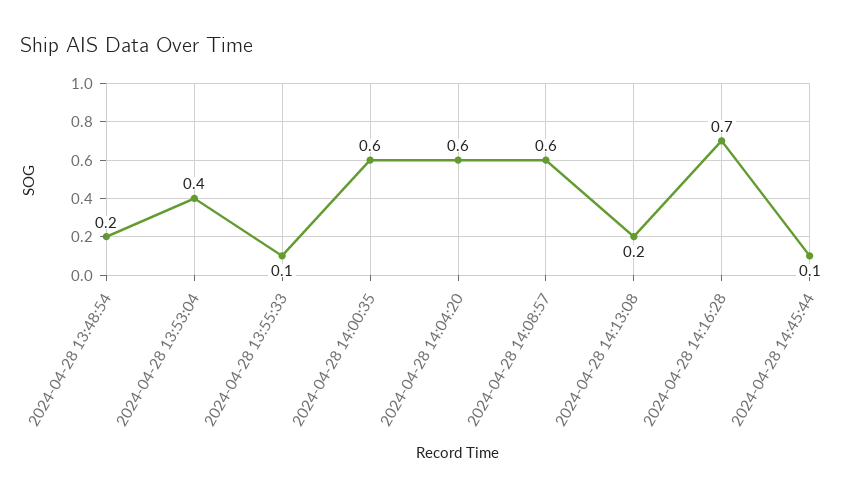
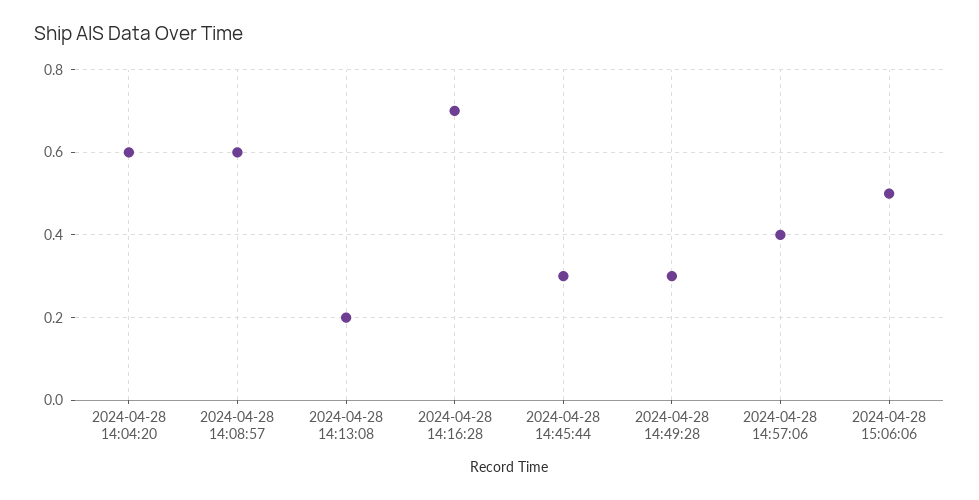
2024-04-28 13:48:54: 0.2 -> none
2024-04-28 13:53:04: 0.4 -> none
2024-04-28 13:55:33: 0.1 -> none
2024-04-28 14:00:35: 0.6 -> none
2024-04-28 14:45:44: 0.1 -> 0.3
2024-04-28 14:49:28: none -> 0.3
2024-04-28 14:57:06: none -> 0.4
2024-04-28 15:06:06: none -> 0.5

